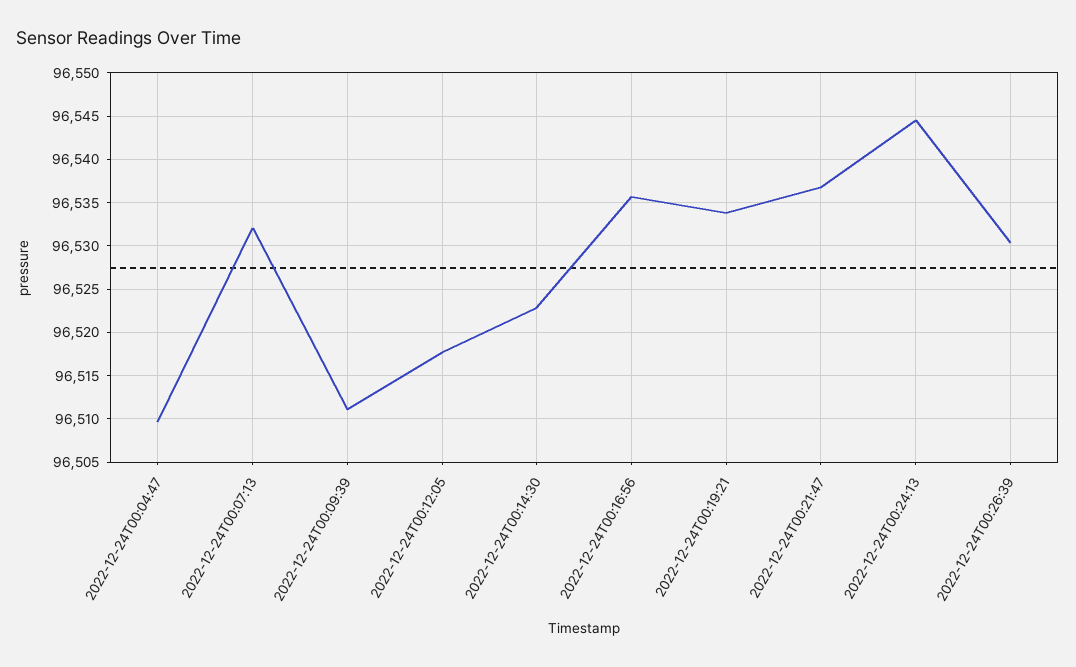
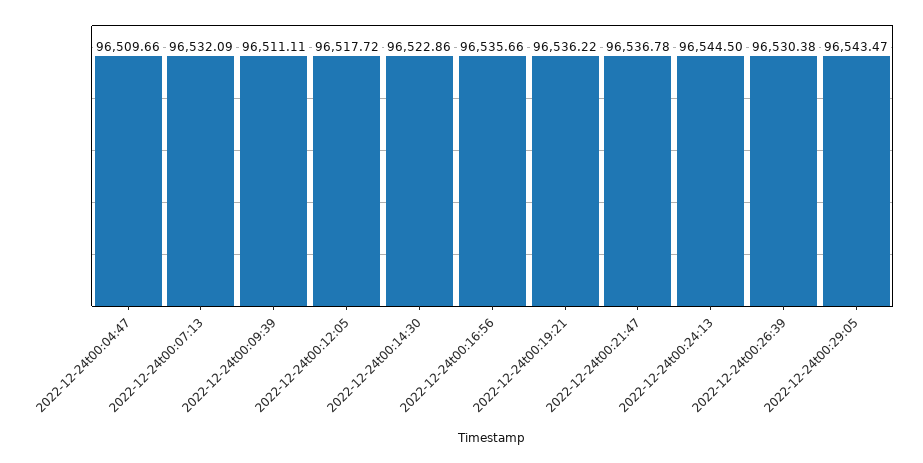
2022-12-24T00:19:21: 96534 -> 96536.22
2022-12-24t00:29:05: none -> 96543.47

